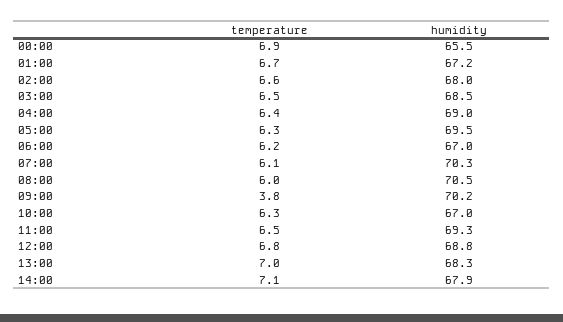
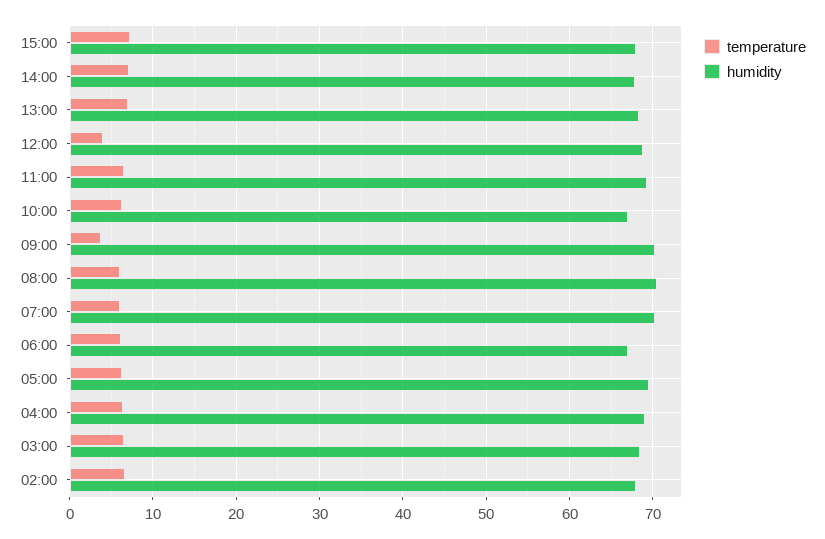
temperature, 00:00: 6.9 -> none
humidity, 00:00: 65.5 -> none
temperature, 01:00: 6.7 -> none
humidity, 01:00: 67.2 -> none
temperature, 12:00: 6.8 -> 4
temperature, 15:00: none -> 7
humidity, 15:00: none -> 68

